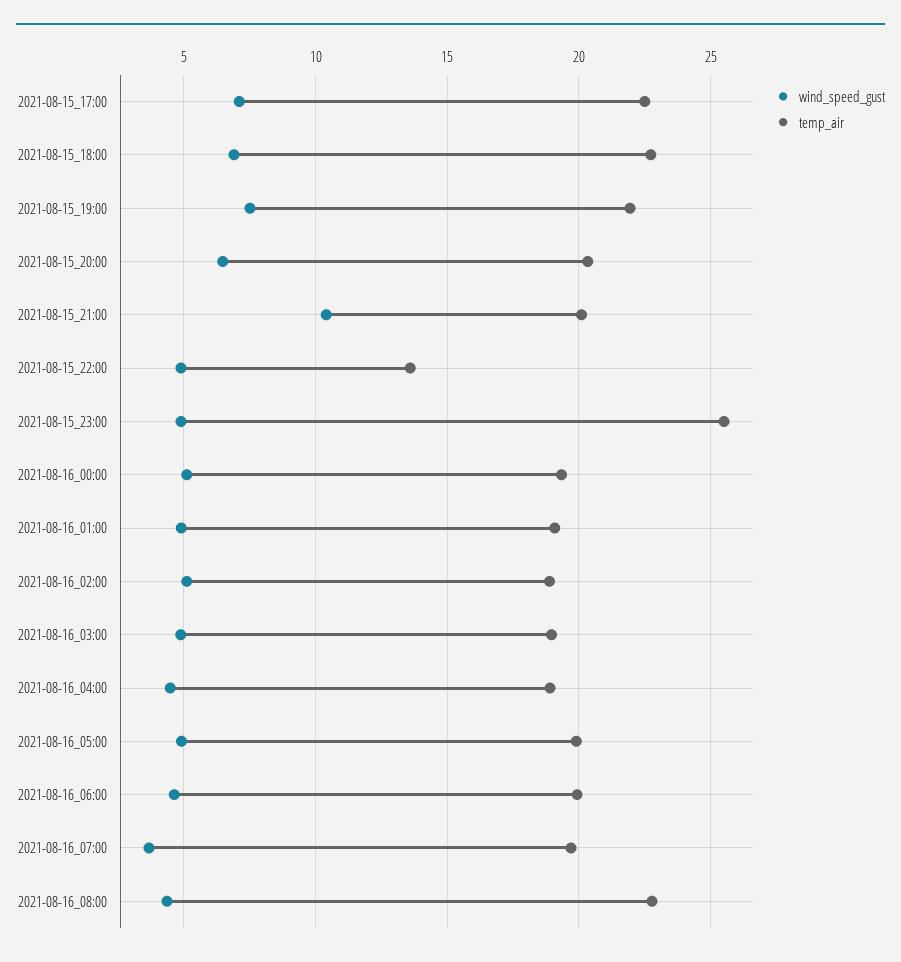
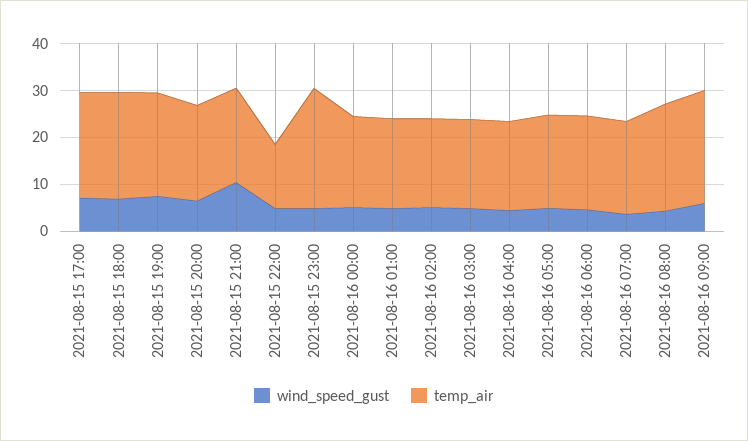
wind_speed_gust, 2021-08-16 09:00: none -> 6
temp_air, 2021-08-16 09:00: none -> 24

